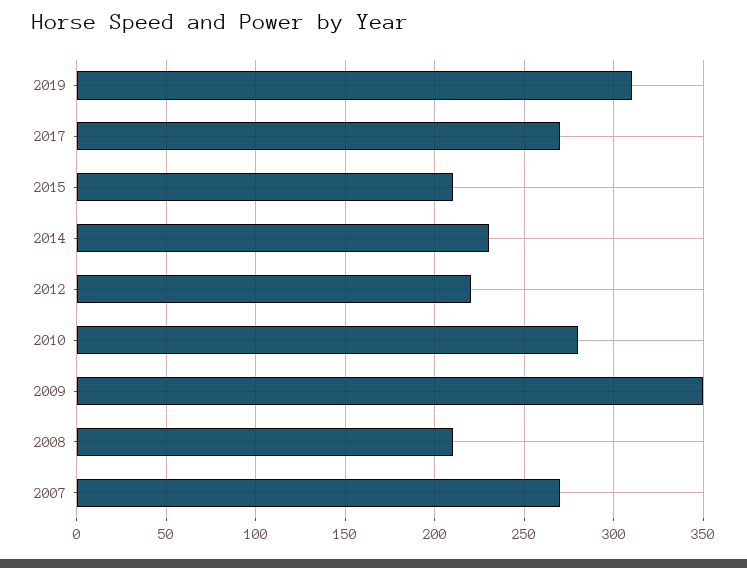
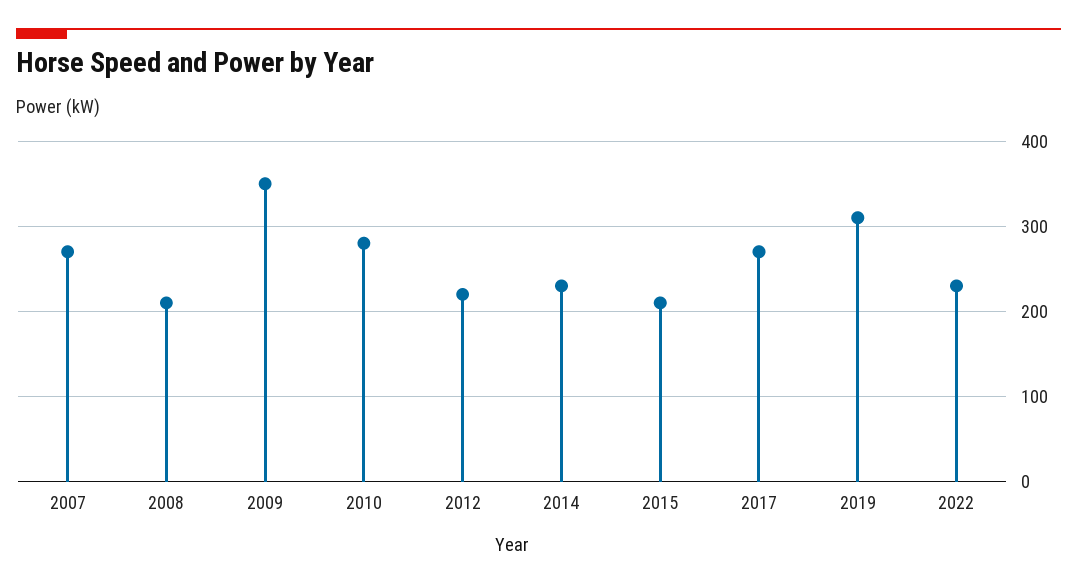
2022: none -> 230

